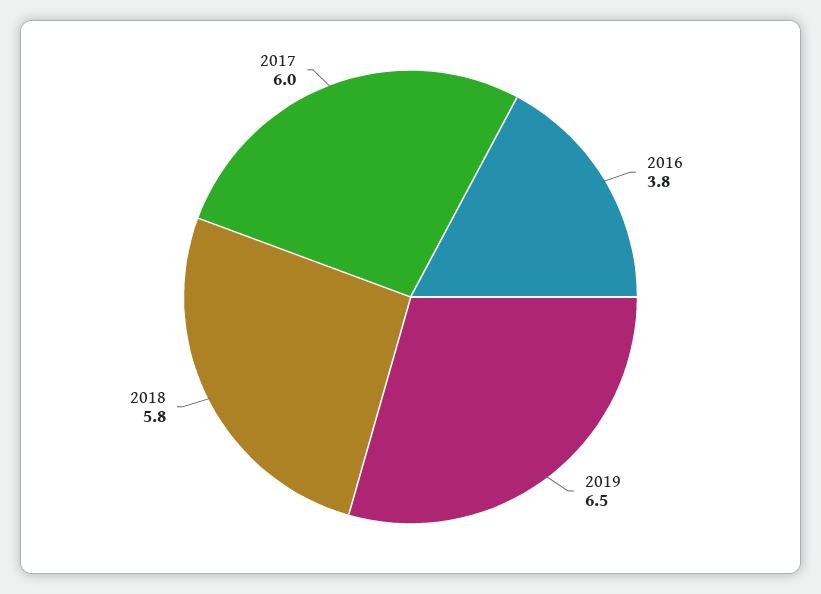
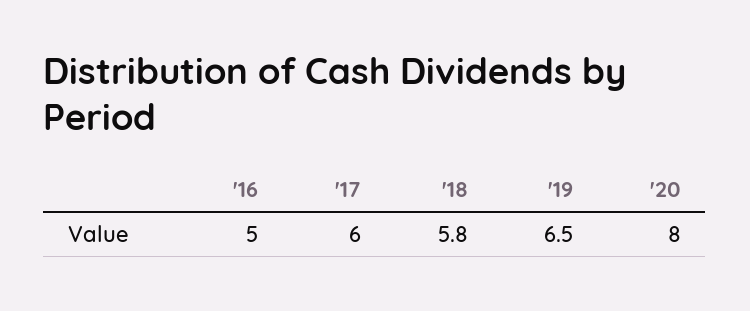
2016: 3.8 -> 5
'20: none -> 8

